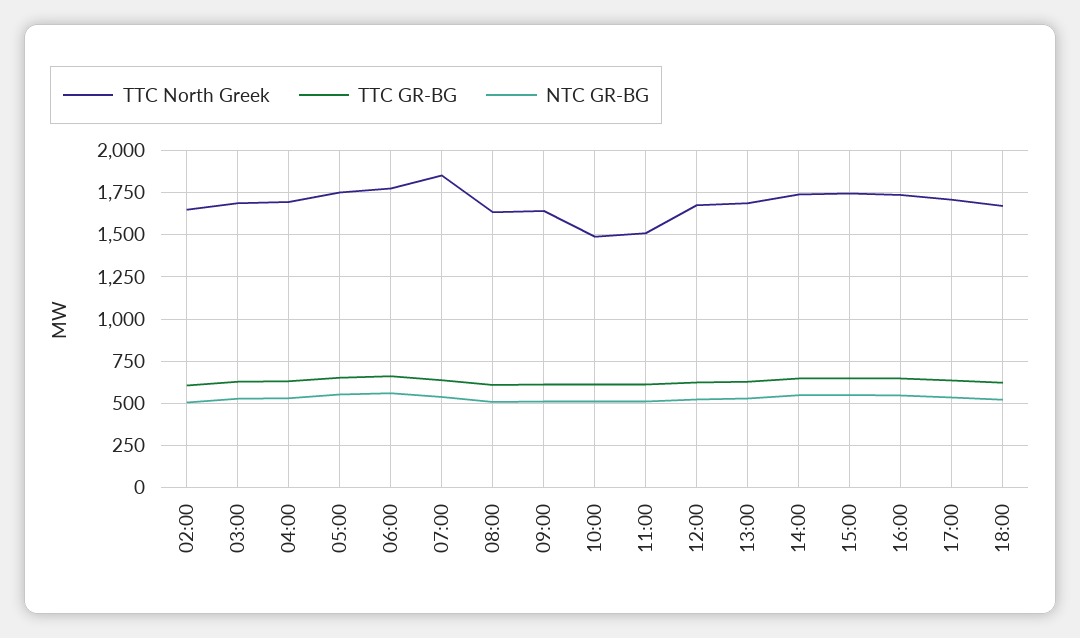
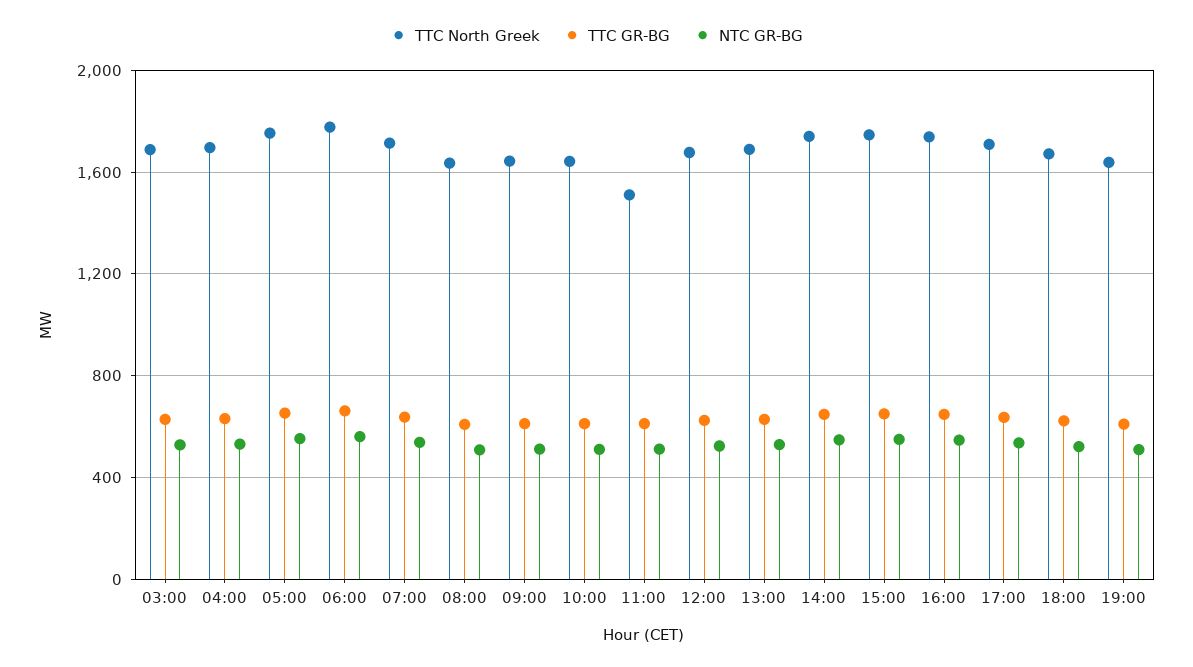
TTC North Greek, 02:00: 1650 -> none
TTC GR-BG, 02:00: 600 -> none
NTC GR-BG, 02:00: 500 -> none
TTC North Greek, 07:00: 1850 -> 1700
TTC North Greek, 10:00: 1500 -> 1650
TTC North Greek, 19:00: none -> 1650
TTC GR-BG, 19:00: none -> 600
NTC GR-BG, 19:00: none -> 500

